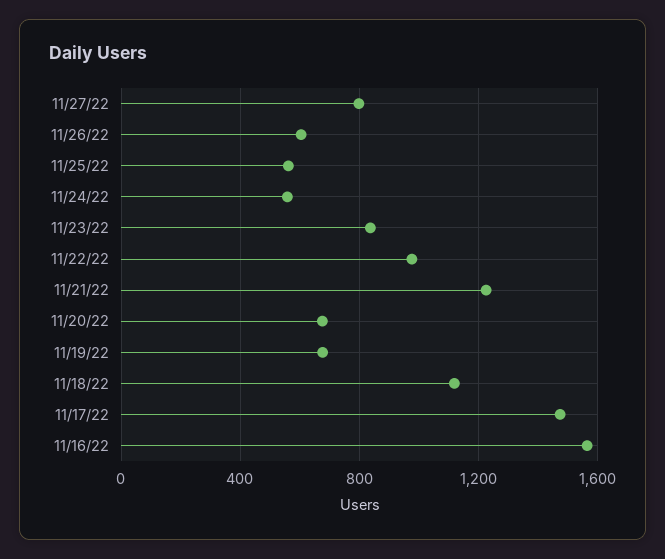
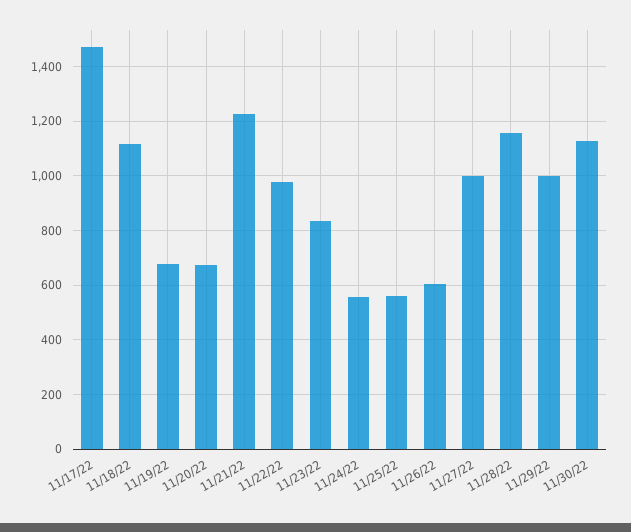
11/27/22: 800 -> 1000
11/16/22: 1550 -> none
11/28/22: none -> 1150
11/29/22: none -> 1000
11/30/22: none -> 1125

